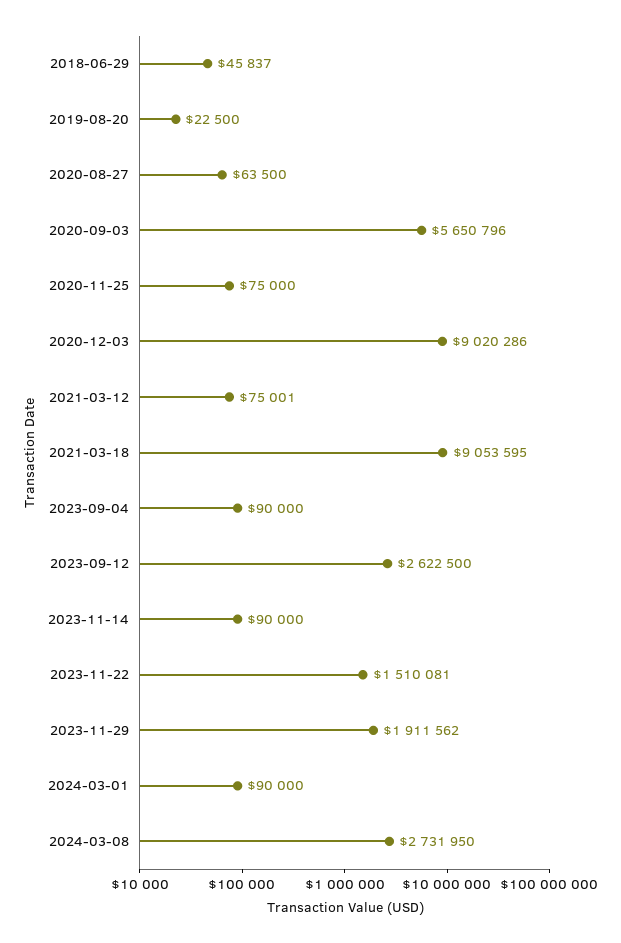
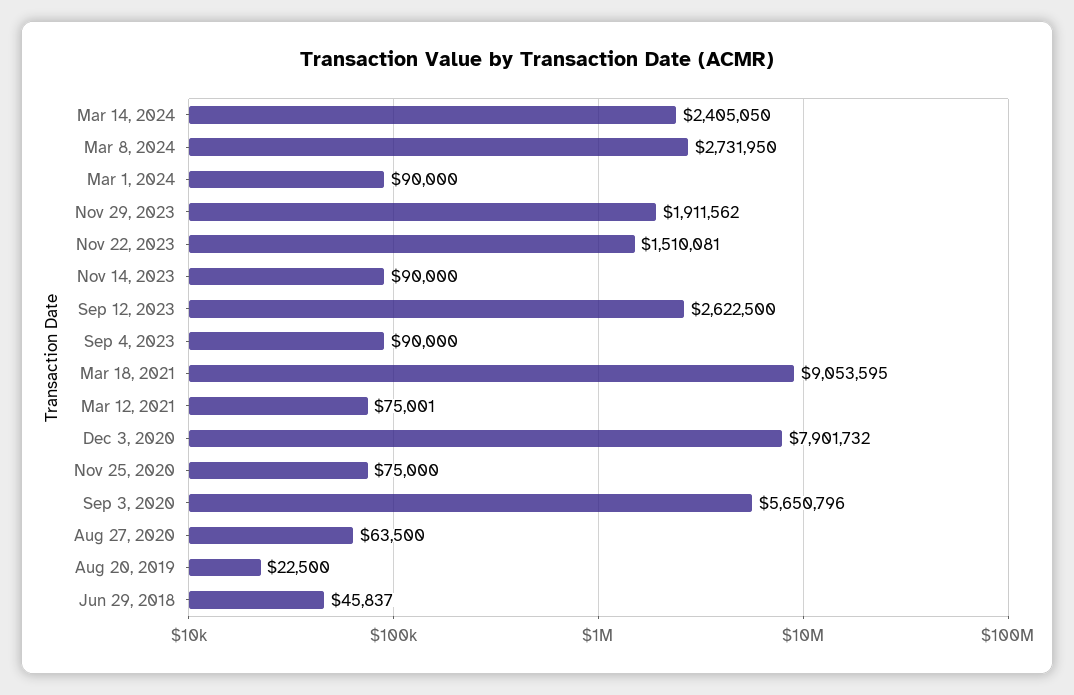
2020-12-03: 9020286 -> 7901732
Mar 14, 2024: none -> 2405050

